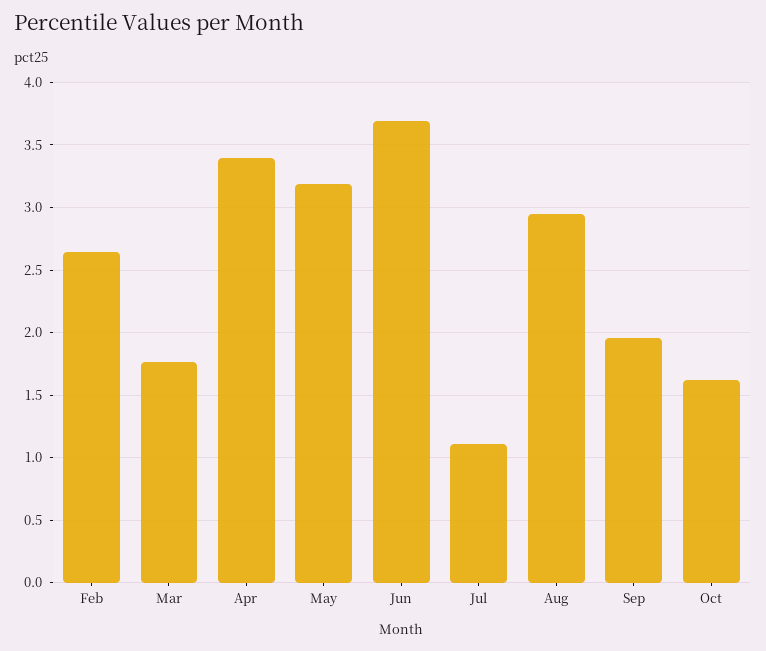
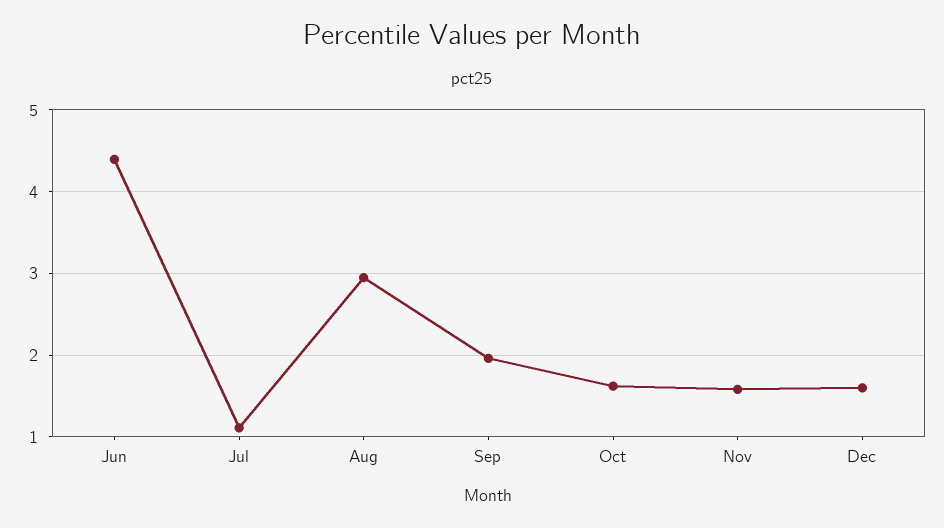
Feb: 2.65 -> none
Mar: 1.75 -> none
Apr: 3.4 -> none
May: 3.2 -> none
Jun: 3.7 -> 4.4
Nov: none -> 1.6
Dec: none -> 1.6

